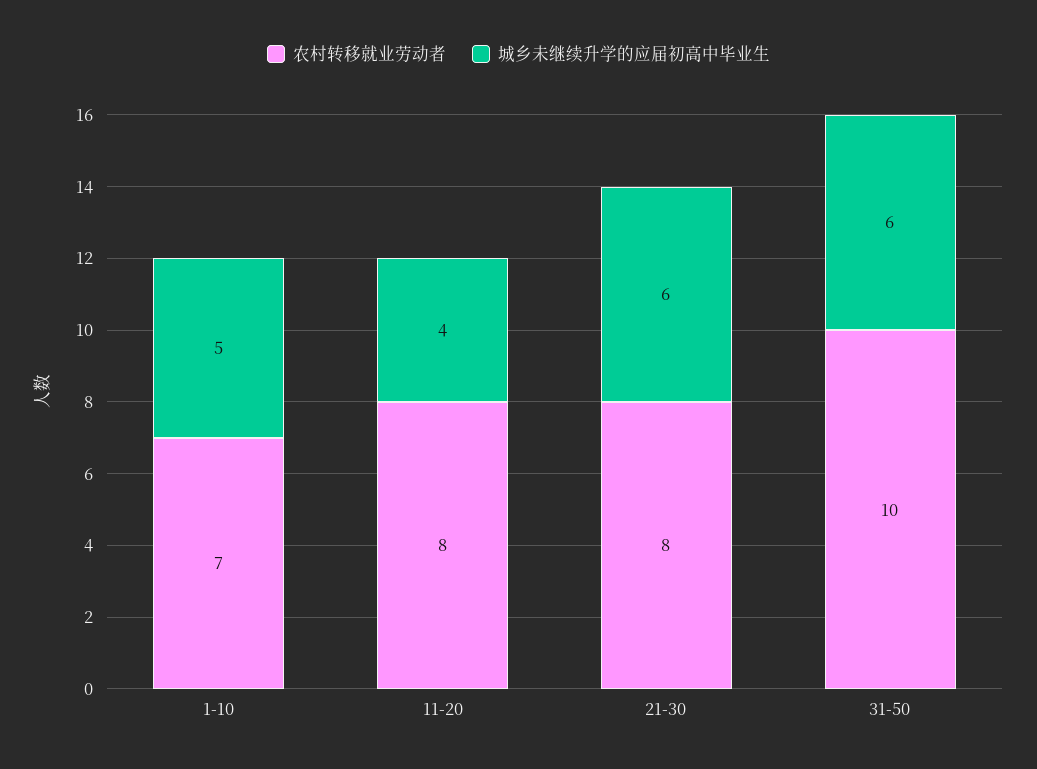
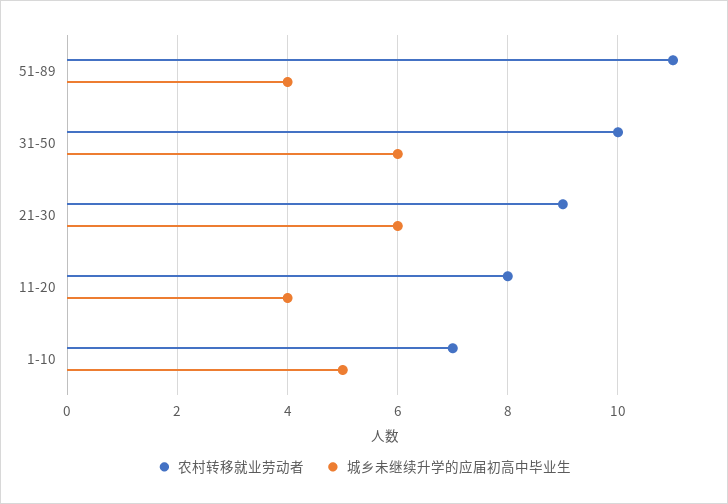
农村转移就业劳动者, 21-30: 8 -> 9
农村转移就业劳动者, 51-89: none -> 11
城乡未继续升学的应届初高中毕业生, 51-89: none -> 4

